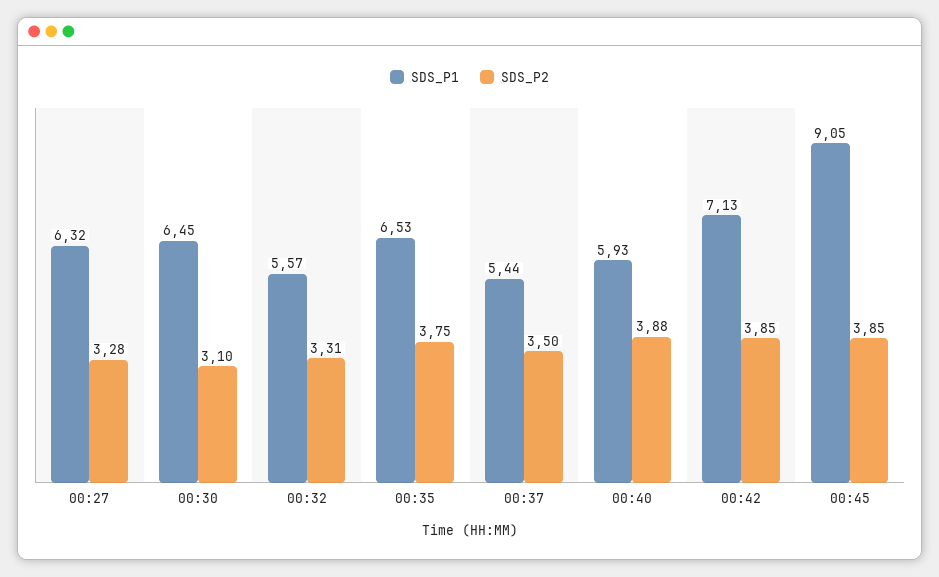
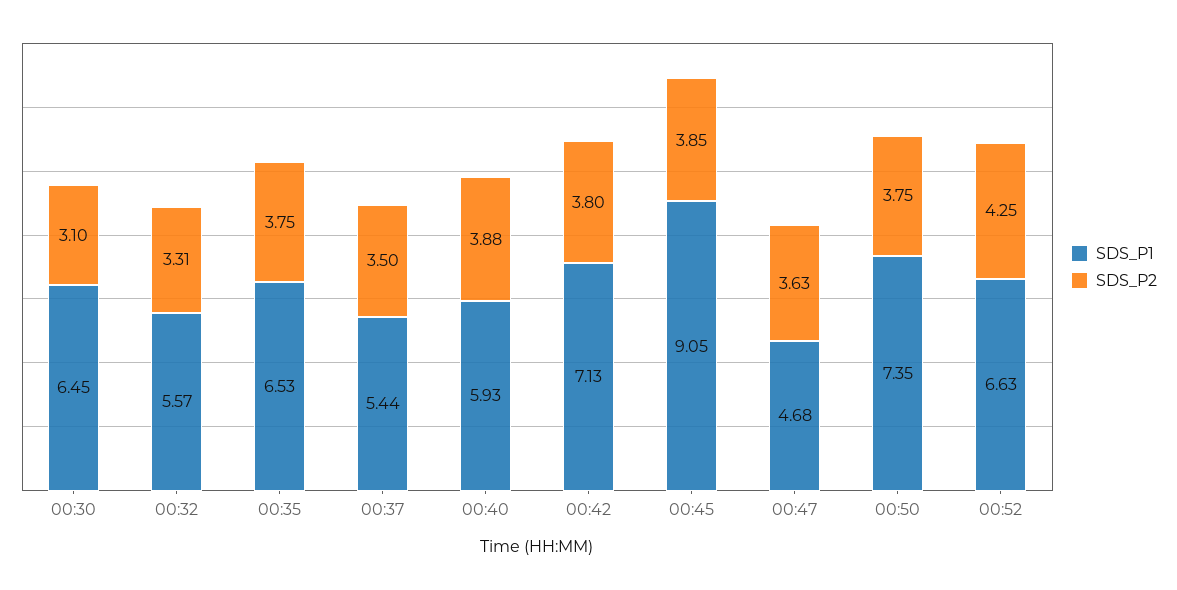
SDS_P1, 00:27: 6.32 -> none
SDS_P2, 00:27: 3.28 -> none
SDS_P2, 00:42: 3.85 -> 3.8
SDS_P1, 00:47: none -> 4.68
SDS_P2, 00:47: none -> 3.63
SDS_P1, 00:50: none -> 7.35
SDS_P2, 00:50: none -> 3.75
SDS_P1, 00:52: none -> 6.63
SDS_P2, 00:52: none -> 4.25

